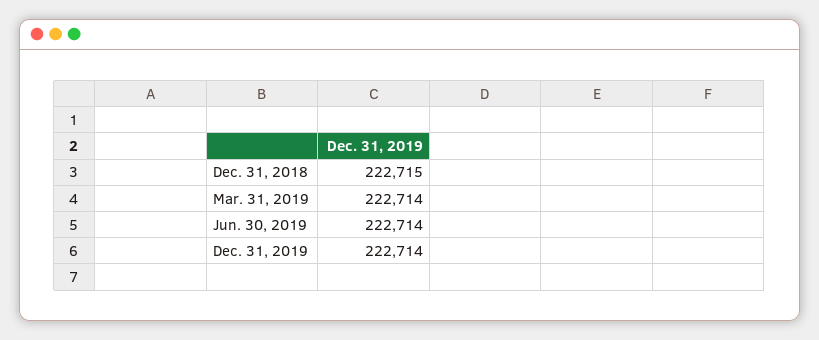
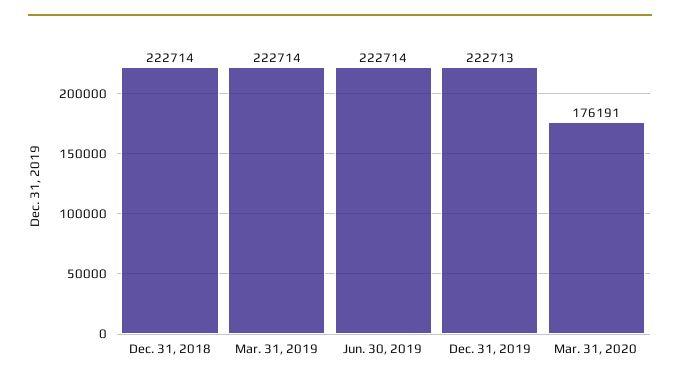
Dec. 31, 2018: 222715 -> 222714
Dec. 31, 2019: 222714 -> 222713
Mar. 31, 2020: none -> 176191

